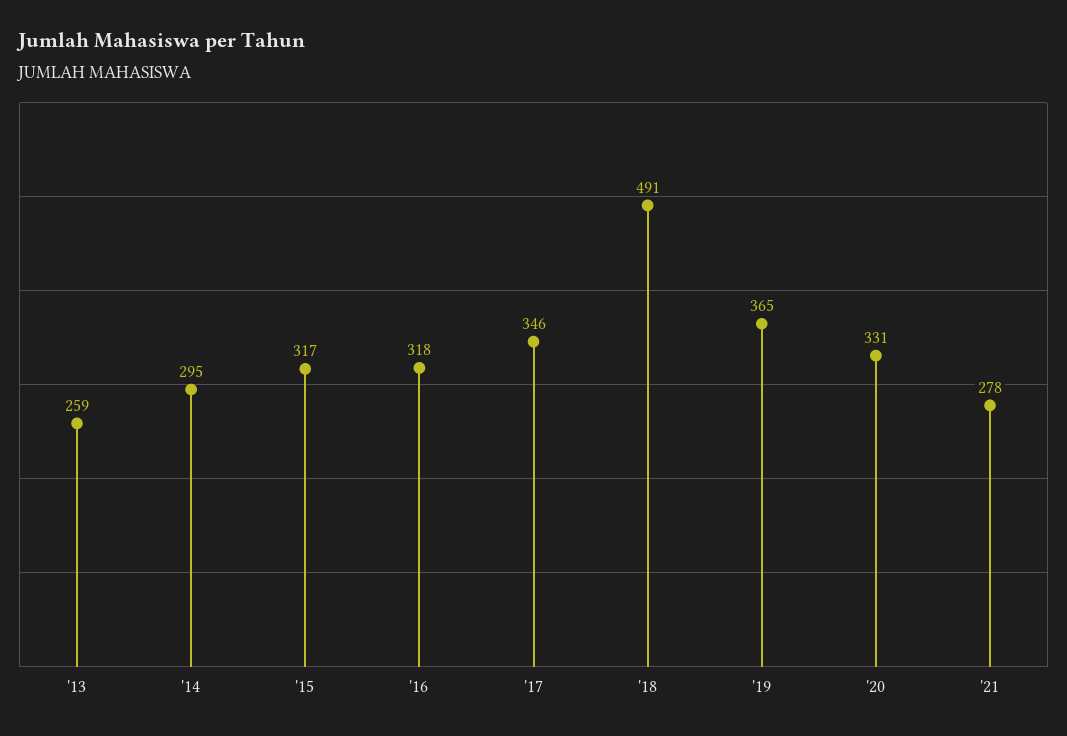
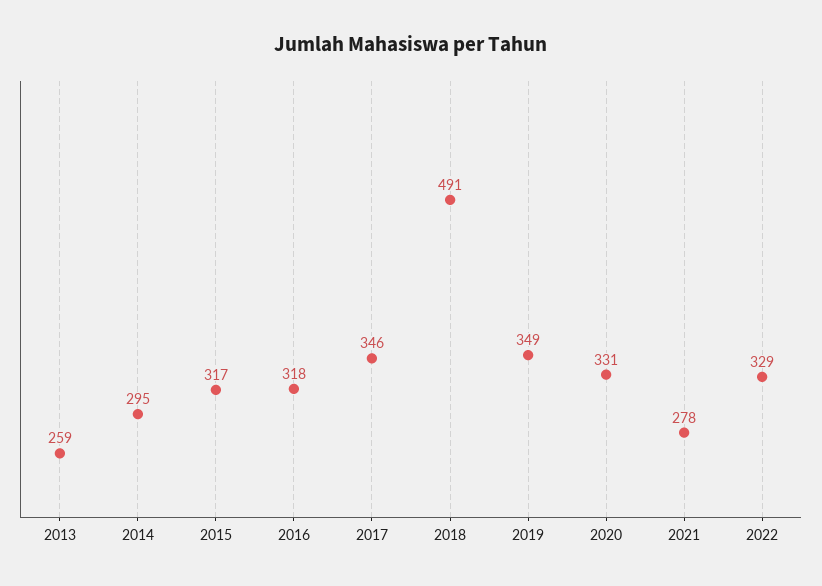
'19: 365 -> 349
2022: none -> 329

